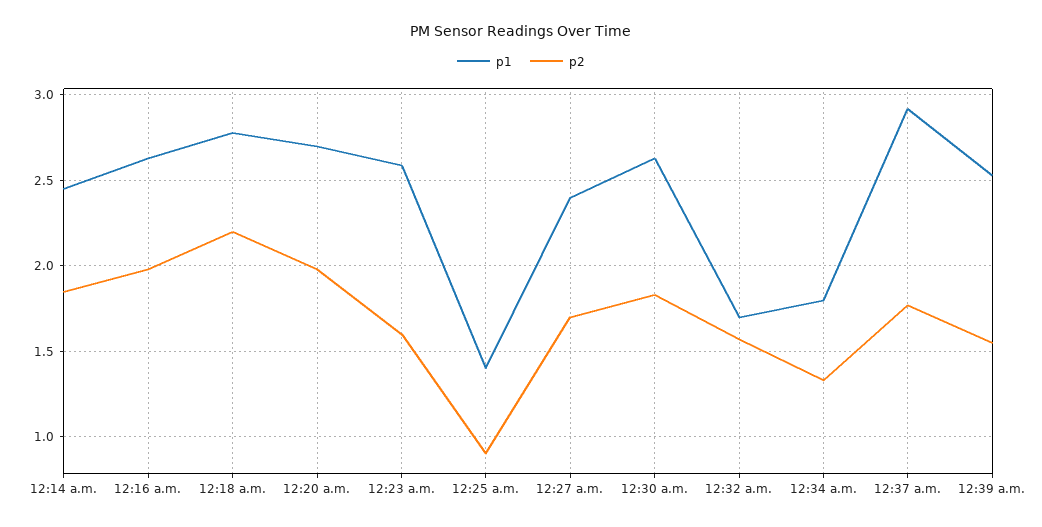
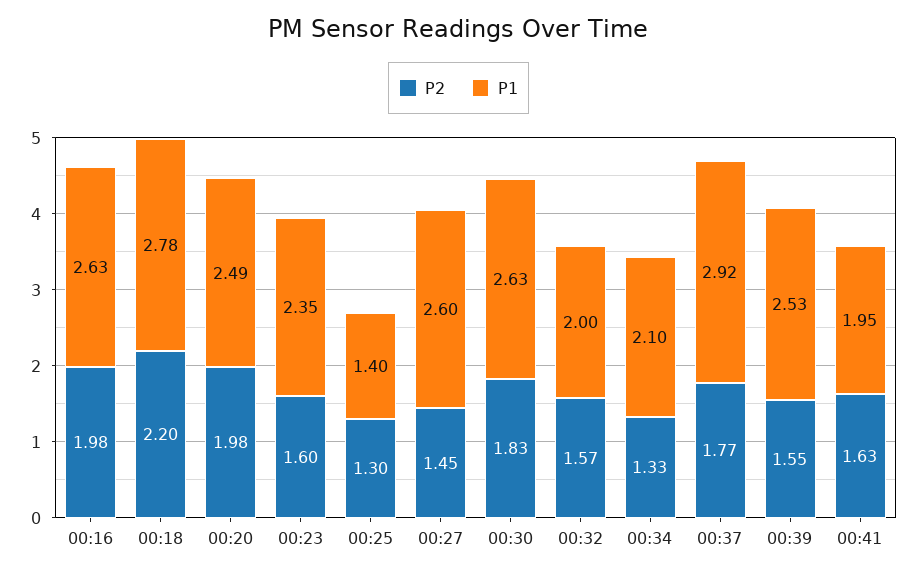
p1, 12:14 a.m.: 2.45 -> none
p2, 12:14 a.m.: 1.85 -> none
p1, 12:20 a.m.: 2.7 -> 2.49
p1, 12:23 a.m.: 2.6 -> 2.35
p2, 12:25 a.m.: 0.9 -> 1.3
p1, 12:27 a.m.: 2.4 -> 2.6
p2, 12:27 a.m.: 1.7 -> 1.45
p1, 12:32 a.m.: 1.7 -> 2
p1, 12:34 a.m.: 1.8 -> 2.1
p2, 00:41: none -> 1.63
p1, 00:41: none -> 1.95

